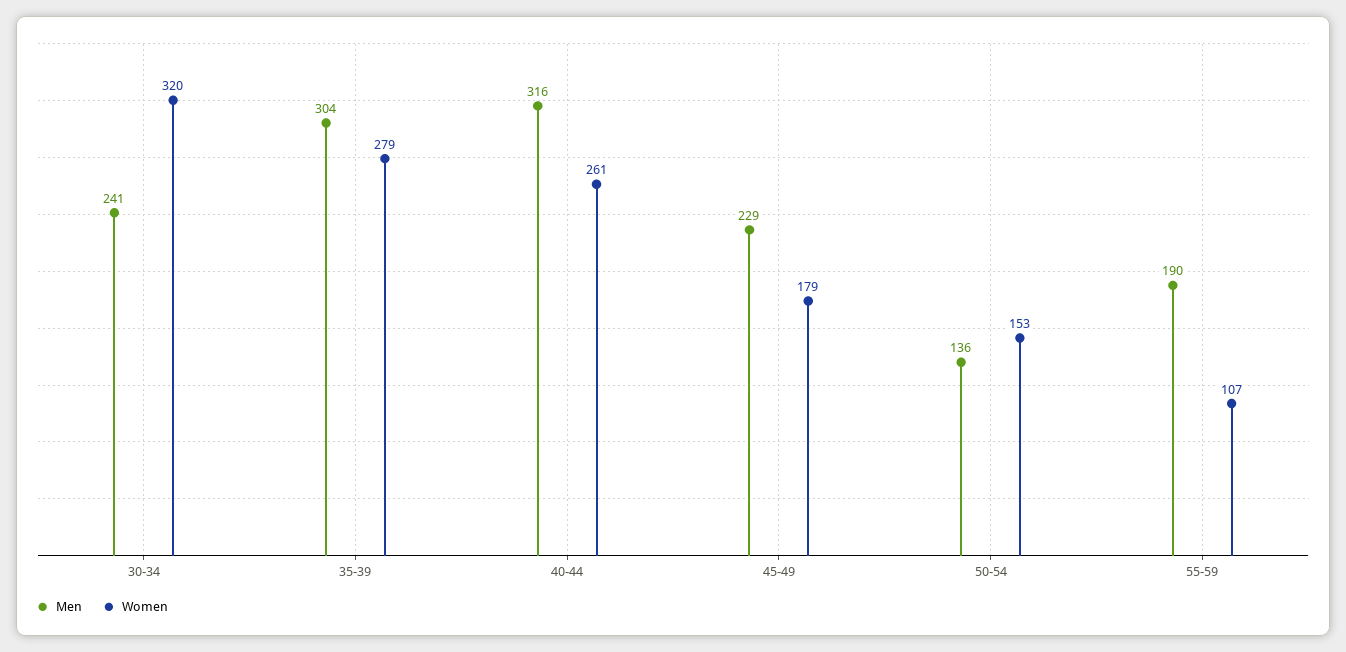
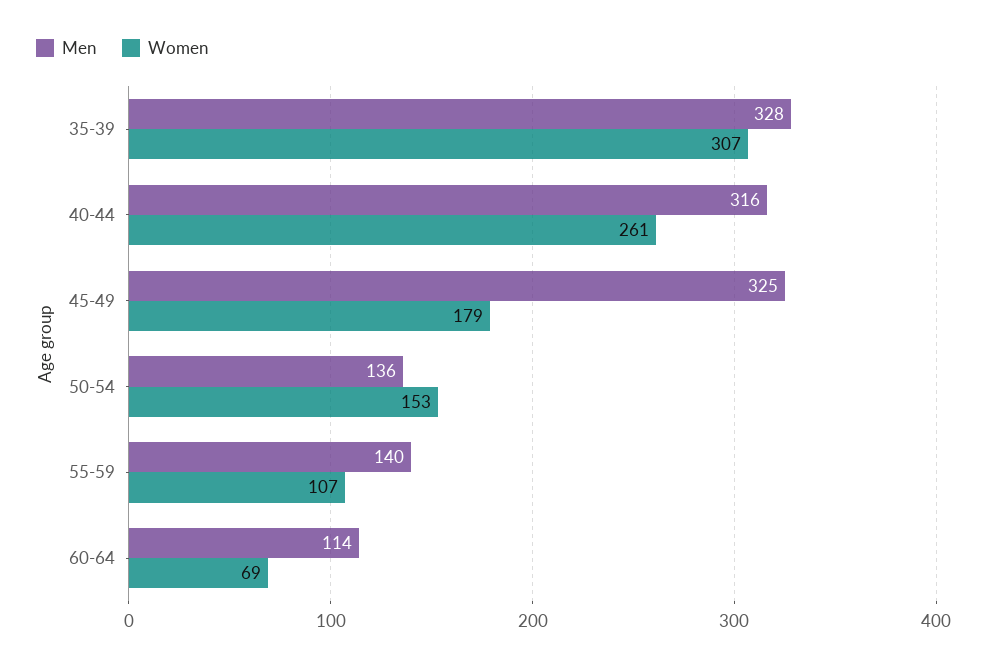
Men, 30-34: 241 -> none
Women, 30-34: 320 -> none
Men, 35-39: 304 -> 328
Women, 35-39: 279 -> 307
Men, 45-49: 229 -> 325
Men, 55-59: 190 -> 140
Men, 60-64: none -> 114
Women, 60-64: none -> 69

